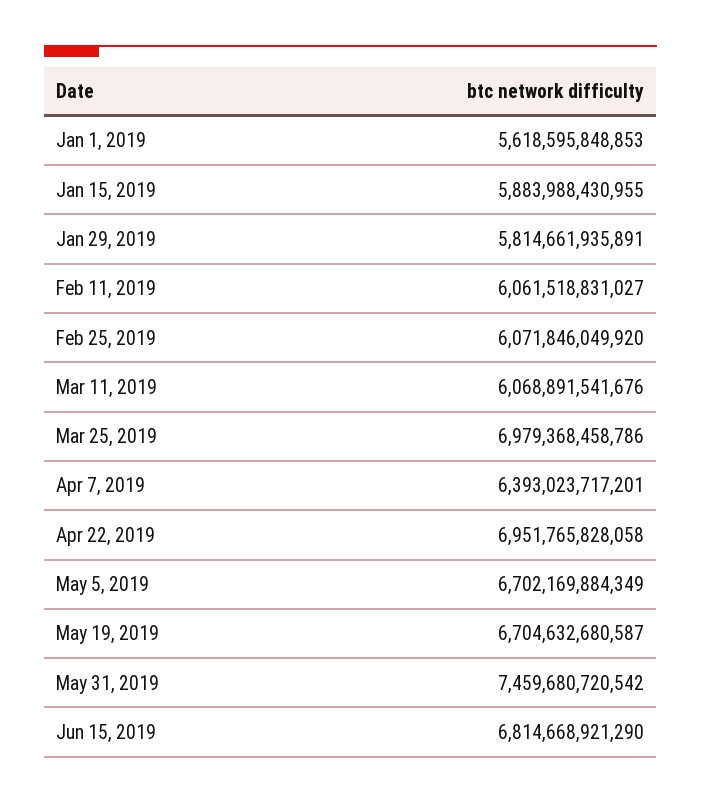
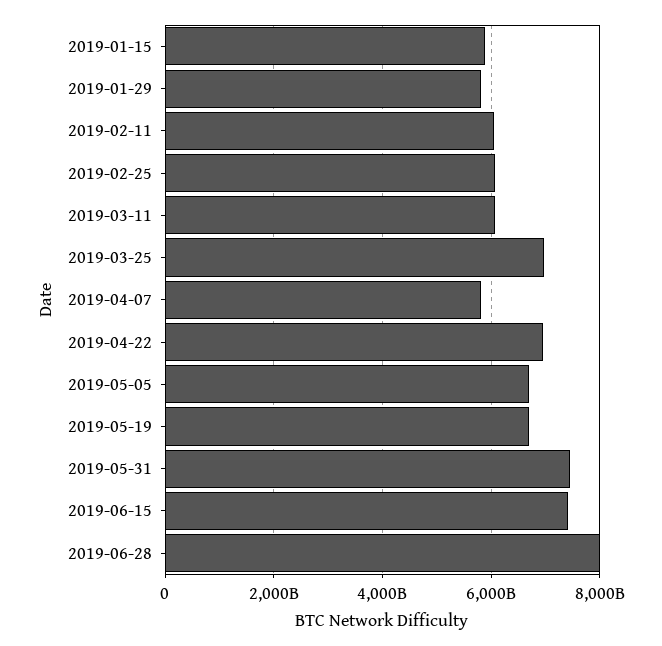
Jan 1, 2019: 5618595848853 -> none
Apr 7, 2019: 6393023717201 -> 5800000000000
Jun 15, 2019: 6814668921290 -> 7400000000000
2019-06-28: none -> 8000000000000

